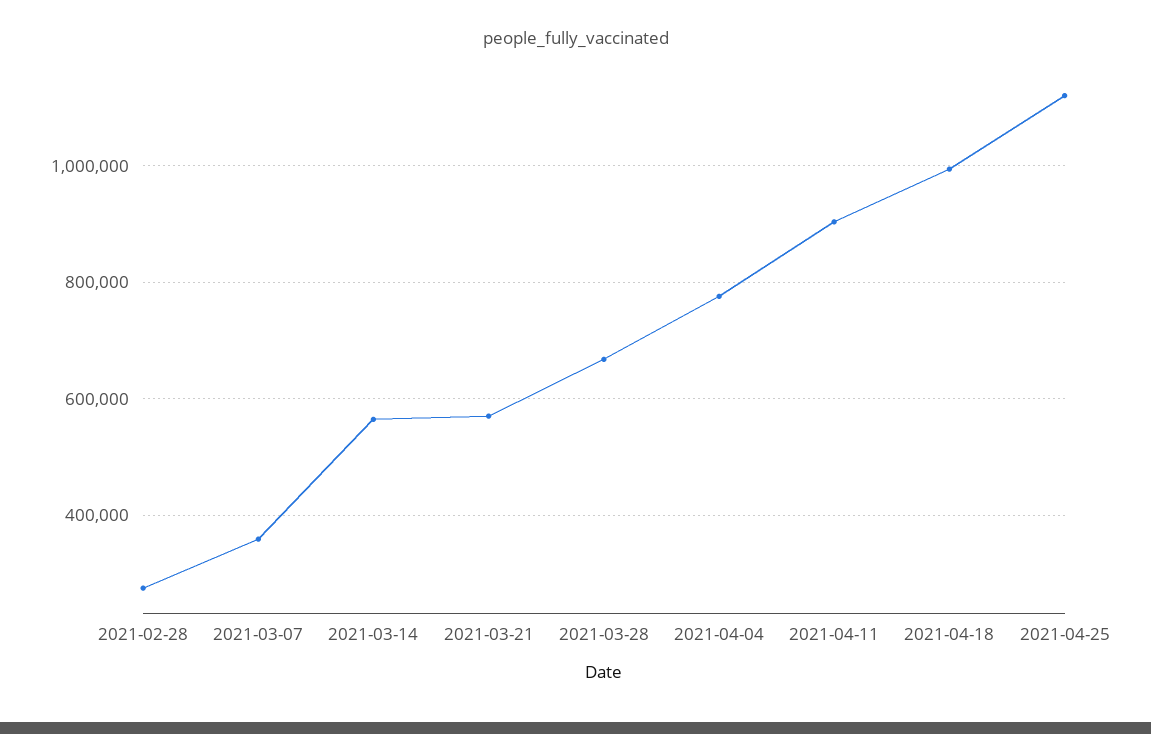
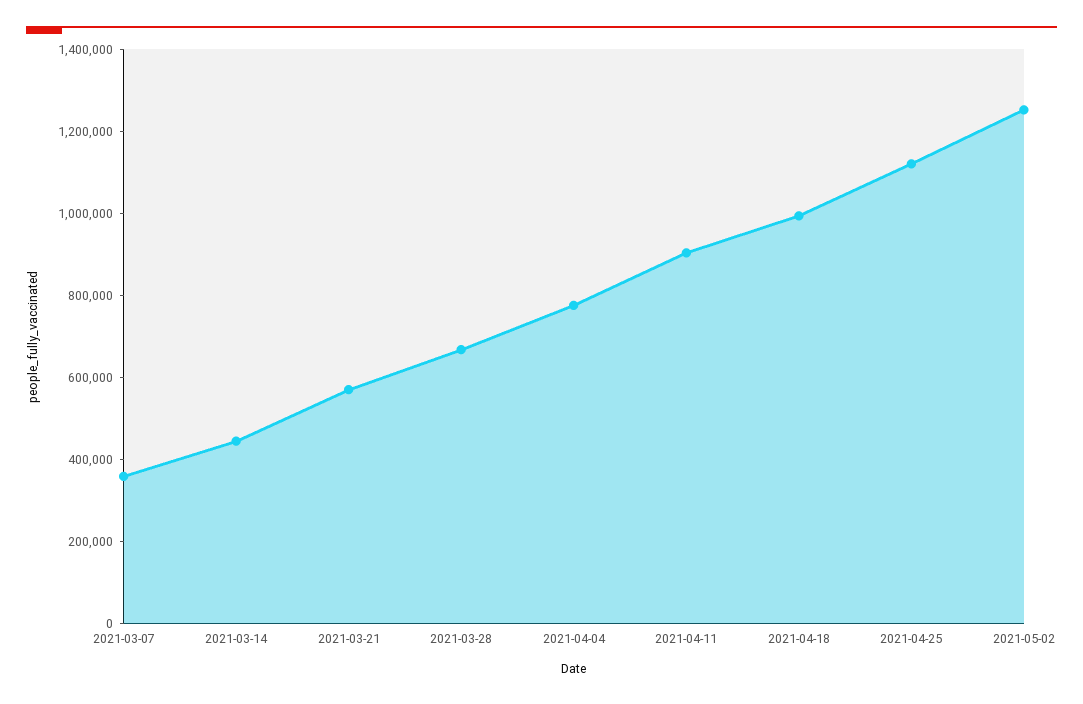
2021-02-28: 280000 -> none
2021-03-14: 560000 -> 450000
2021-05-02: none -> 1250000

